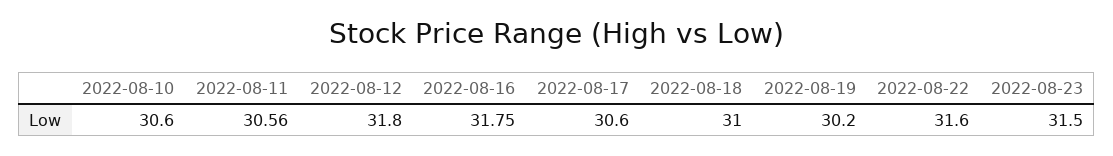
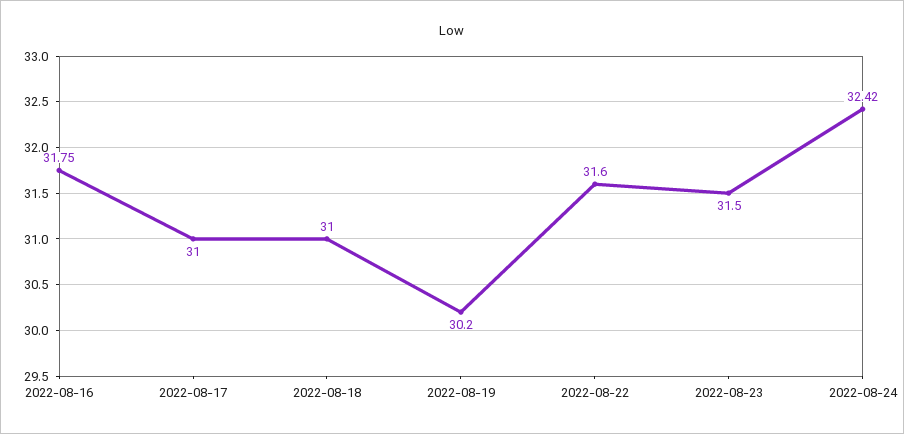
2022-08-10: 30.6 -> none
2022-08-11: 30.56 -> none
2022-08-12: 31.8 -> none
2022-08-17: 30.6 -> 31
2022-08-24: none -> 32.42

